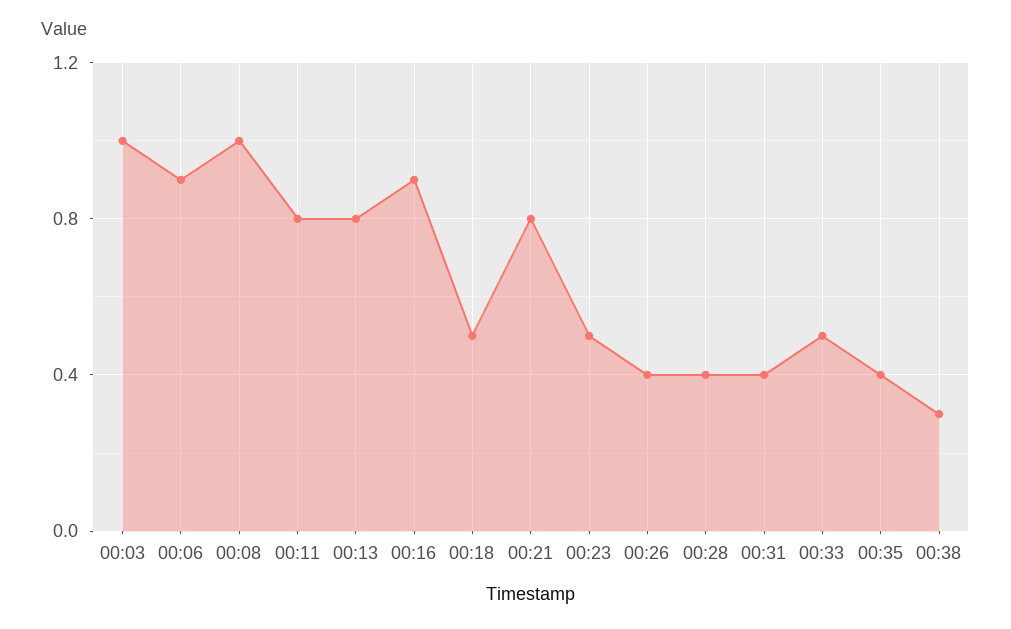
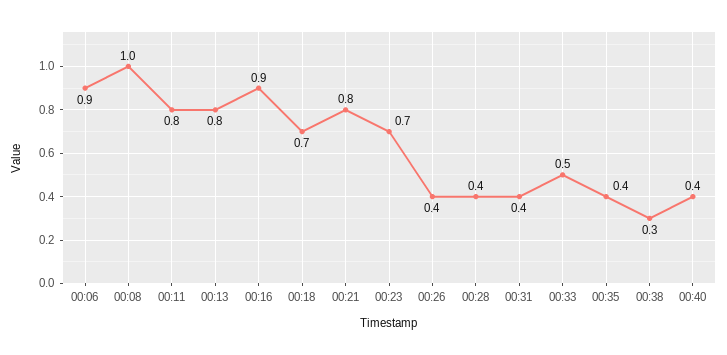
00:03: 1 -> none
00:18: 0.5 -> 0.7
00:23: 0.5 -> 0.7
00:40: none -> 0.4

